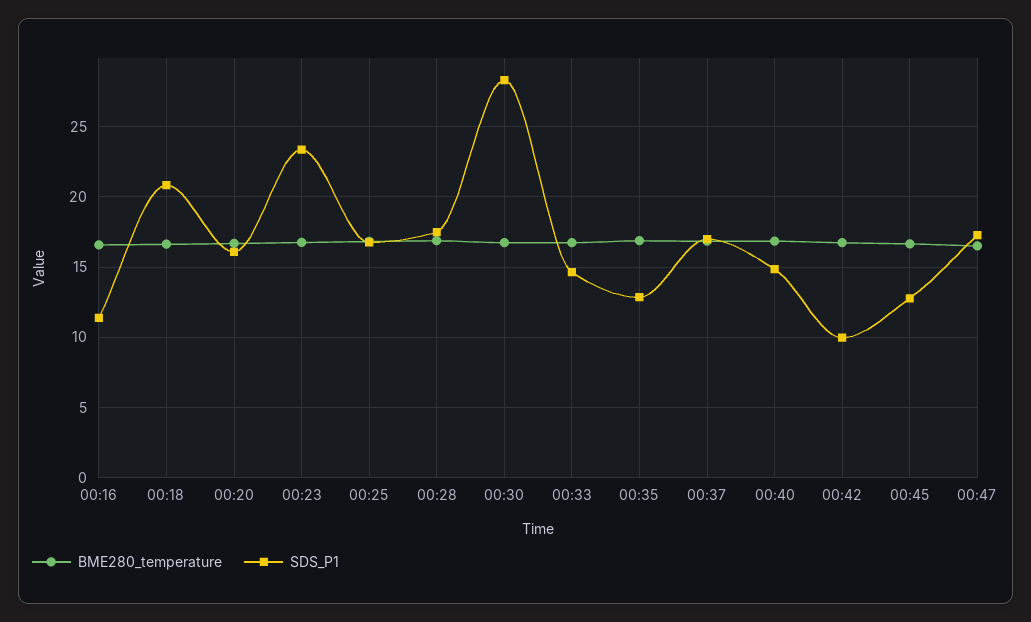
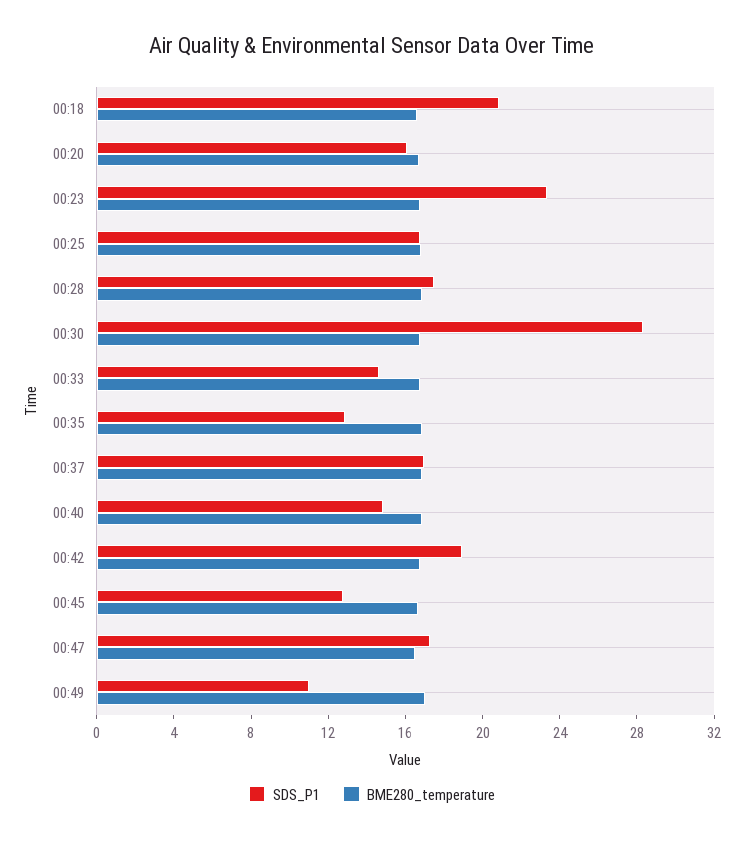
BME280_temperature, 00:16: 16.5 -> none
SDS_P1, 00:16: 11.5 -> none
SDS_P1, 00:42: 10 -> 19
SDS_P1, 00:49: none -> 11
BME280_temperature, 00:49: none -> 17

